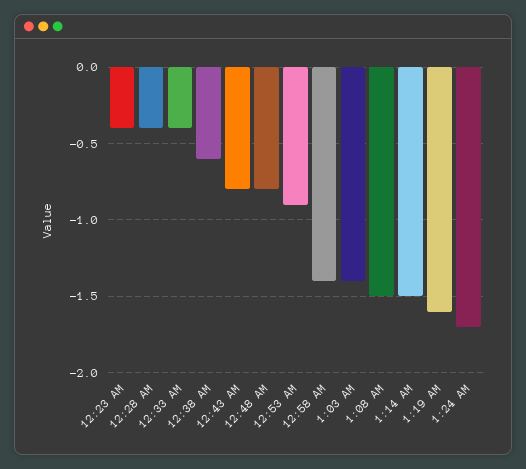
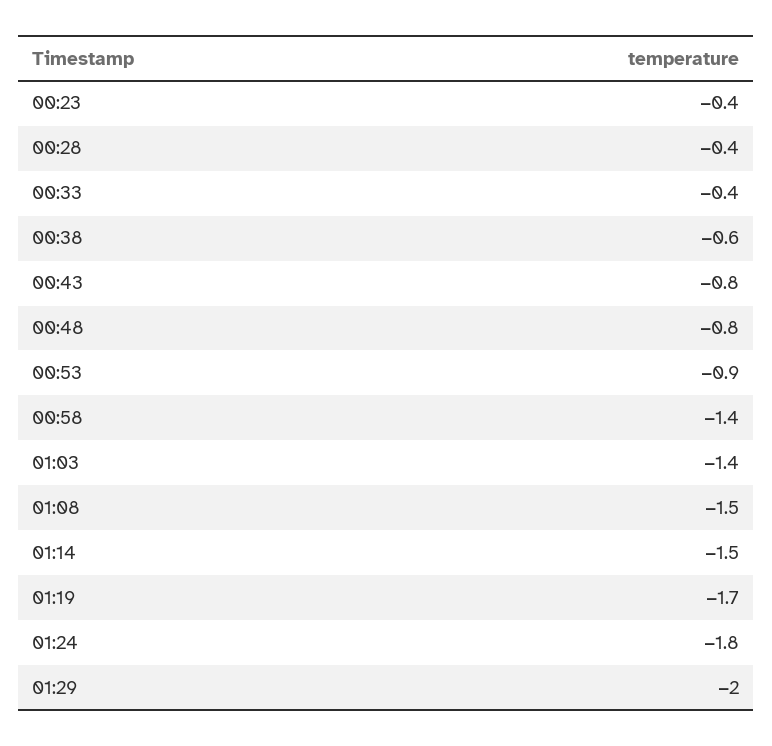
1:19 AM: -1.6 -> -1.7
1:24 AM: -1.7 -> -1.8
01:29: none -> -2

